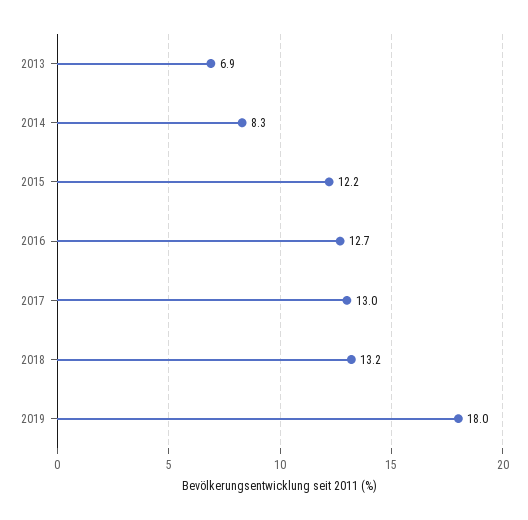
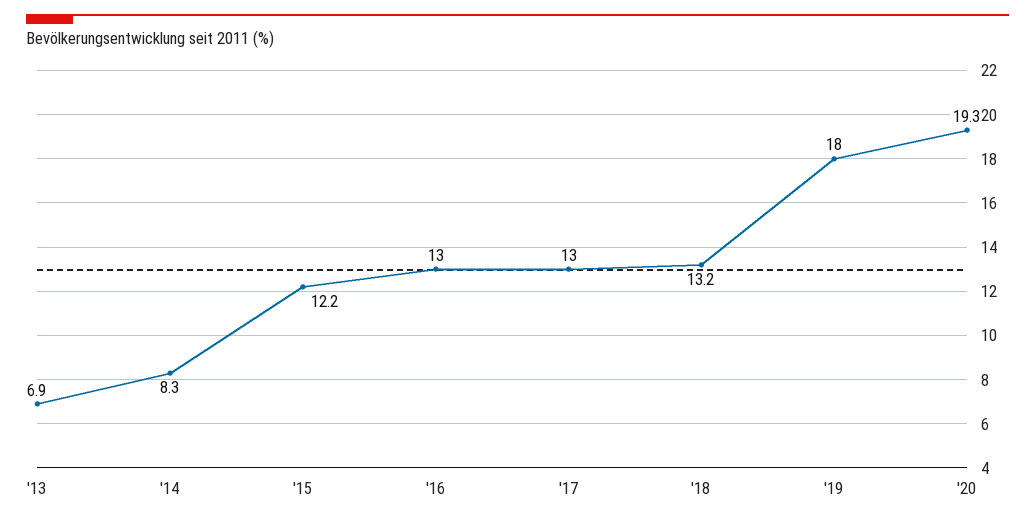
2016: 12.7 -> 13
'20: none -> 19.3

